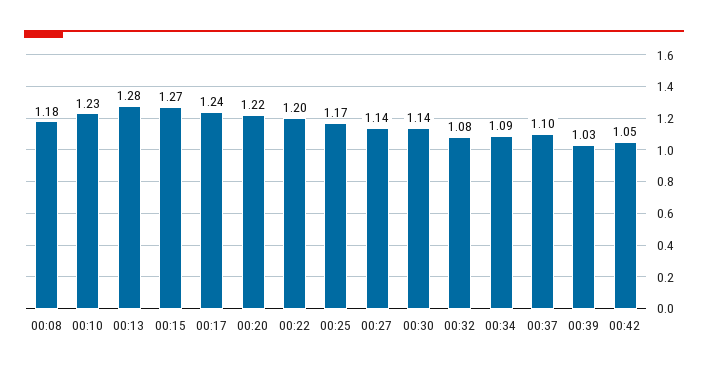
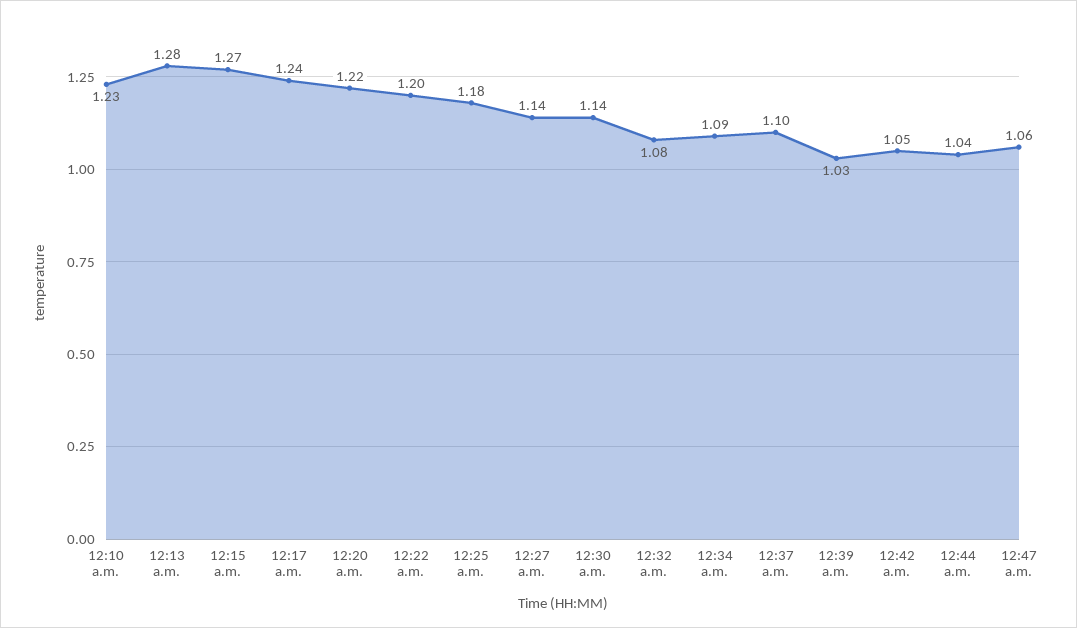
00:08: 1.18 -> none
00:25: 1.17 -> 1.18
12:44 a.m.: none -> 1.04
12:47 a.m.: none -> 1.06

